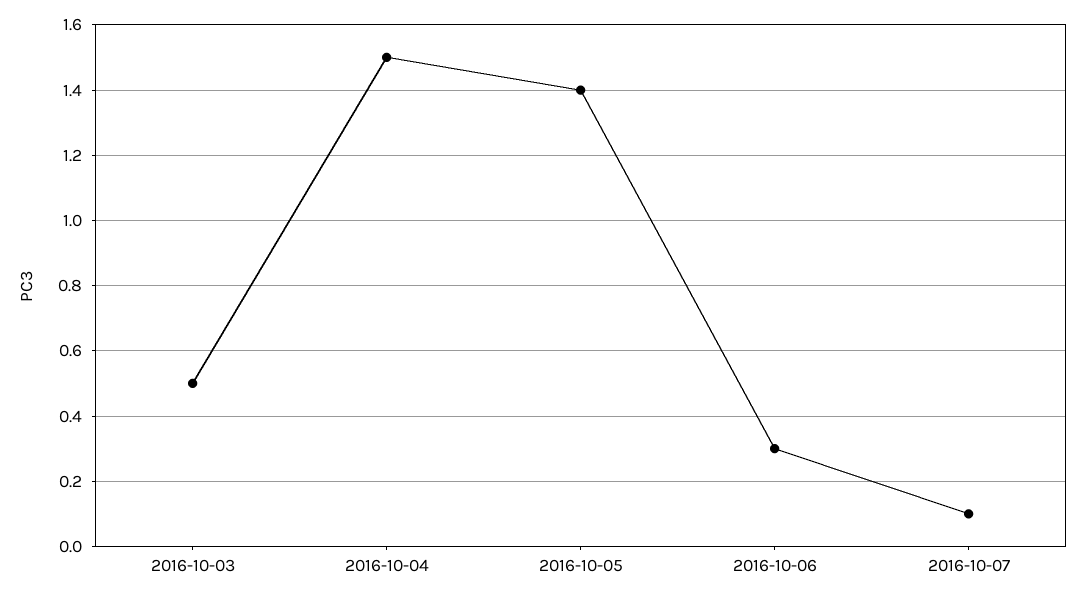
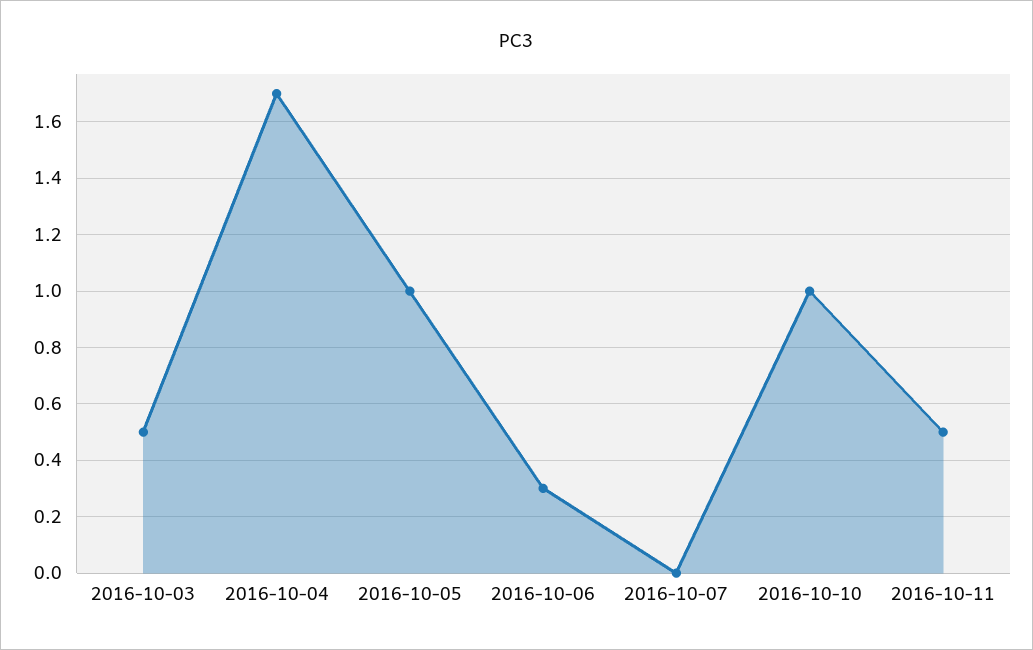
2016-10-04: 1.5 -> 1.7
2016-10-05: 1.4 -> 1
2016-10-07: 0.1 -> 0
2016-10-10: none -> 1
2016-10-11: none -> 0.5

